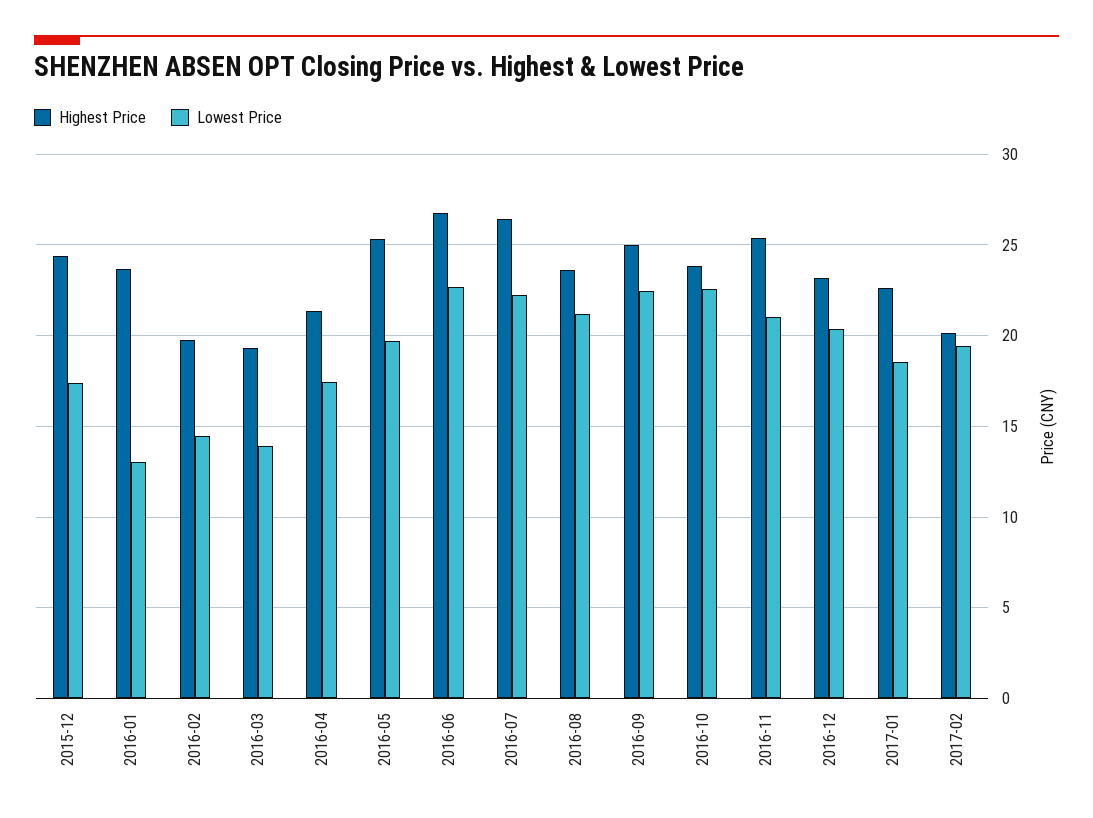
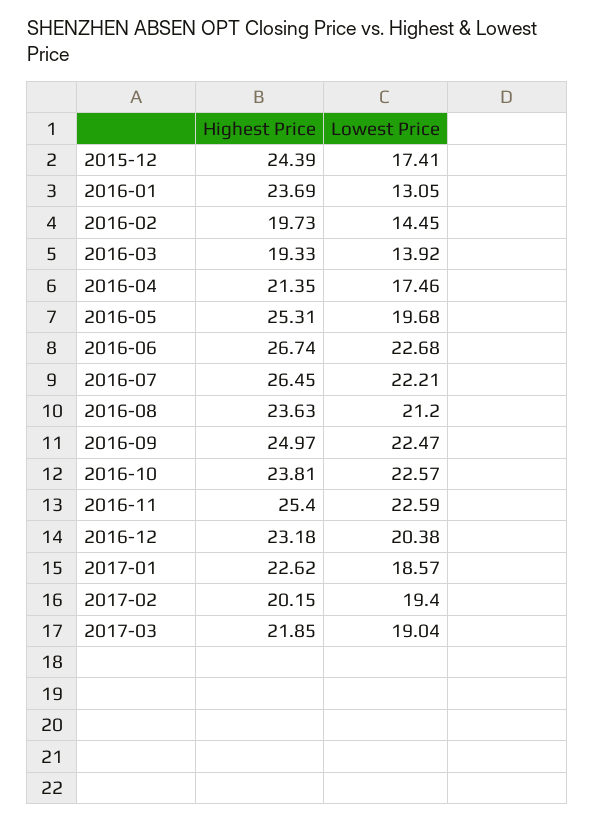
Lowest Price, 2016-11: 21 -> 22.59
Highest Price, 2017-03: none -> 21.85
Lowest Price, 2017-03: none -> 19.04

